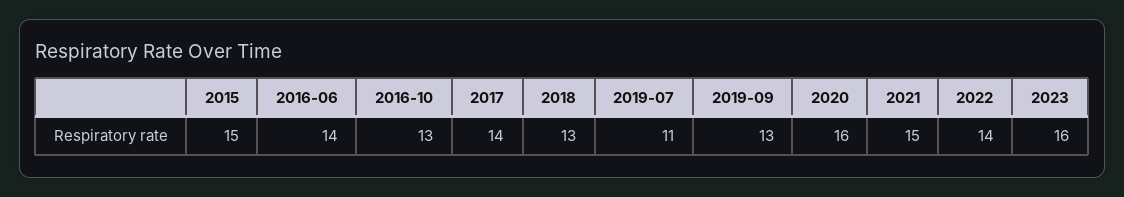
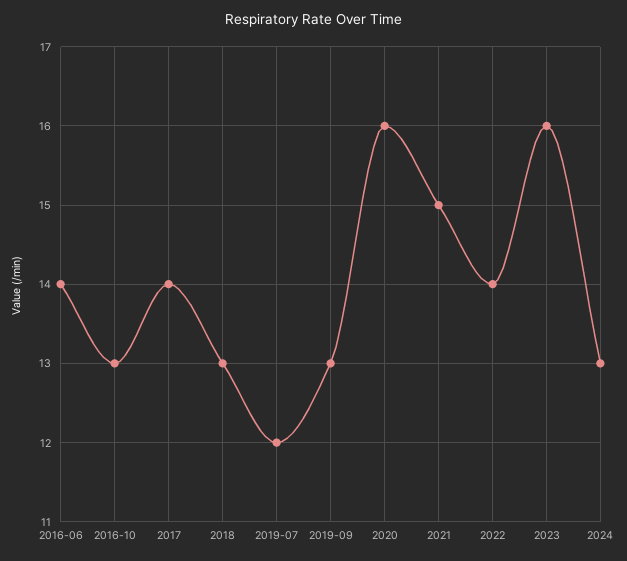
2015: 15 -> none
2019-07: 11 -> 12
2024: none -> 13

